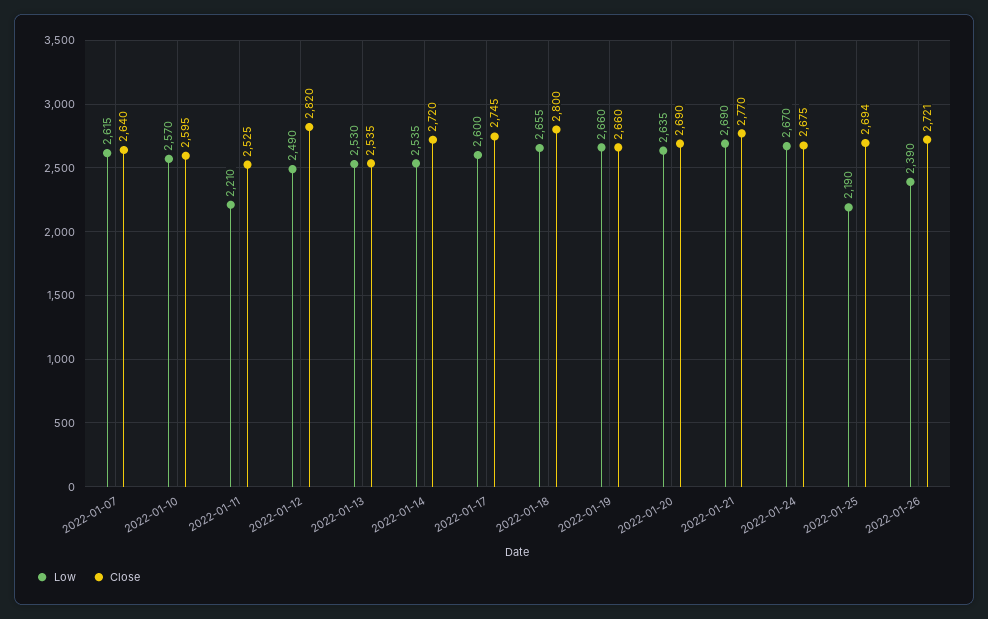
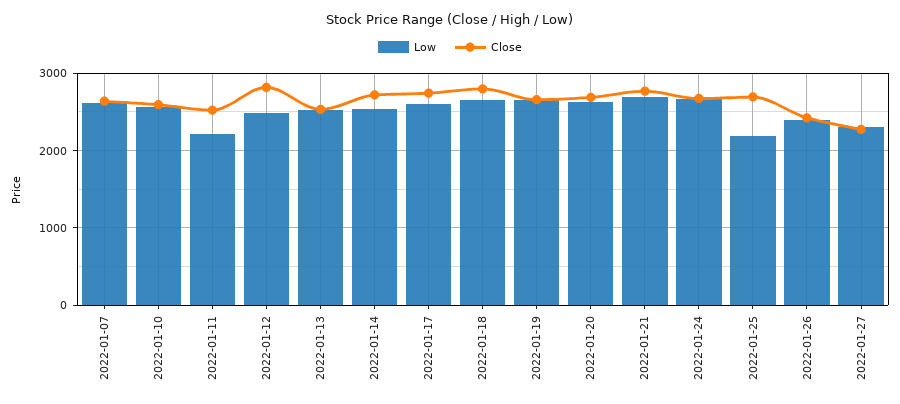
Close, 2022-01-26: 2721 -> 2400
Low, 2022-01-27: none -> 2300
Close, 2022-01-27: none -> 2300

